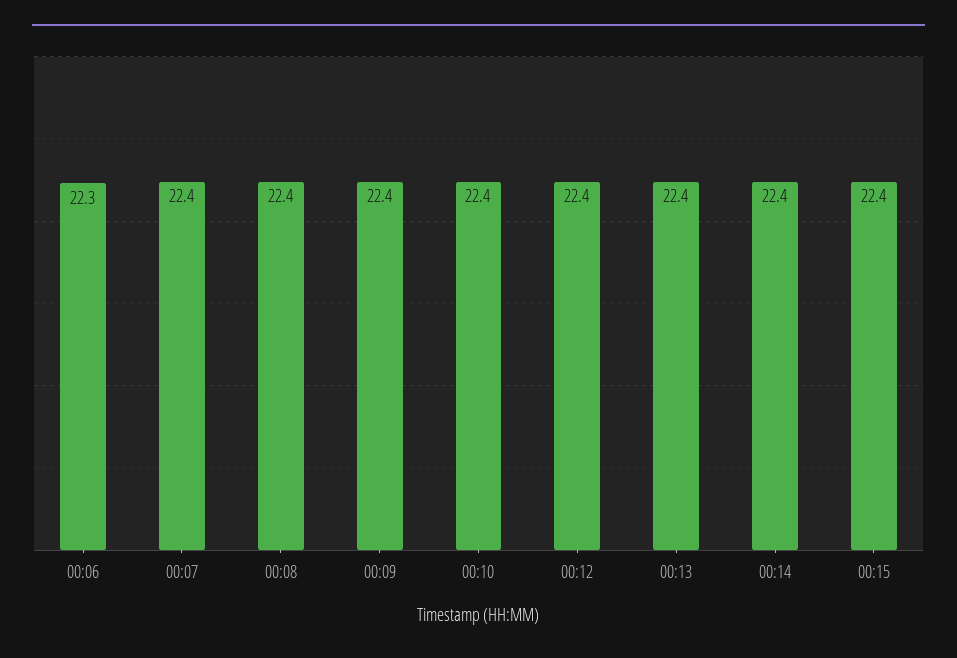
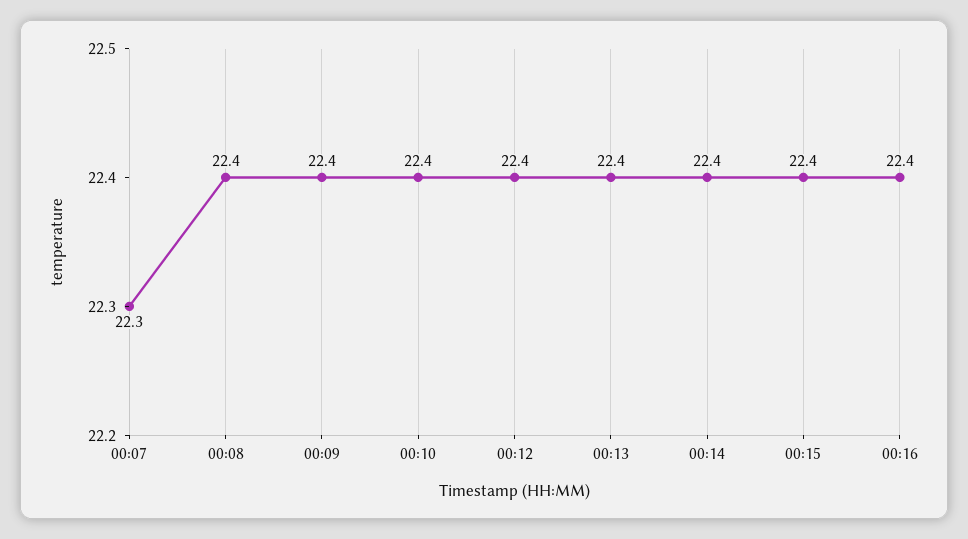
00:06: 22.3 -> none
00:07: 22.4 -> 22.3
00:16: none -> 22.4

